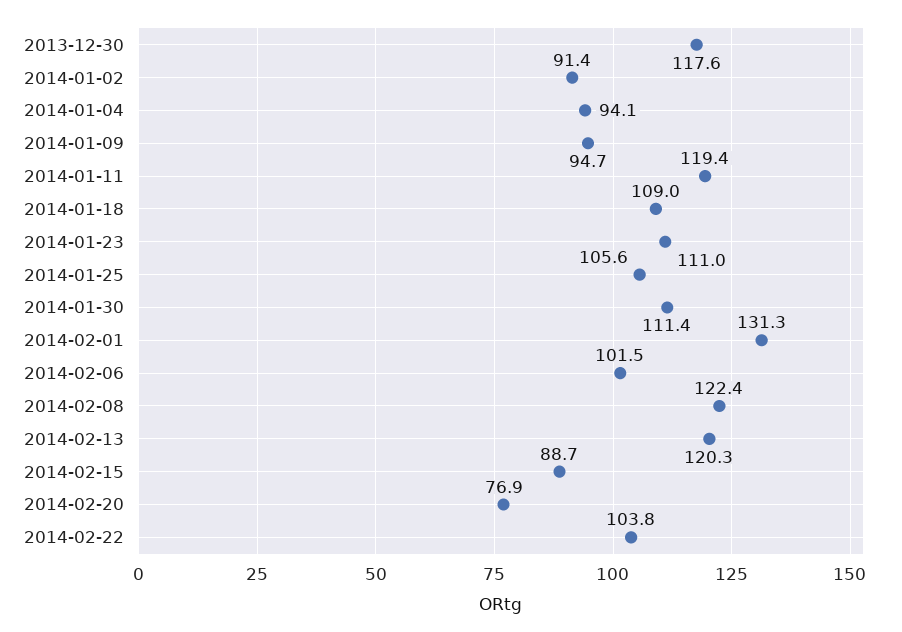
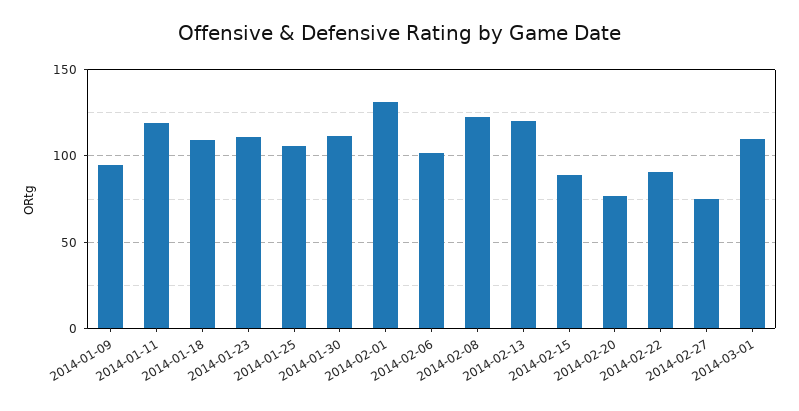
2013-12-30: 117.6 -> none
2014-01-02: 91.4 -> none
2014-01-04: 94.1 -> none
2014-02-22: 103.8 -> 90
2014-02-27: none -> 75
2014-03-01: none -> 110

